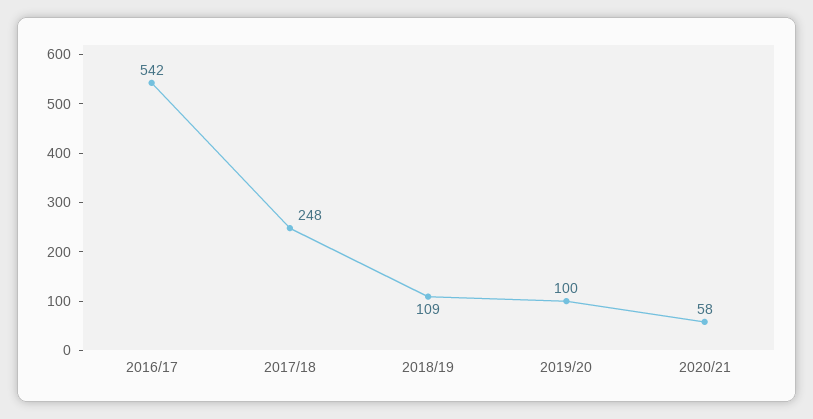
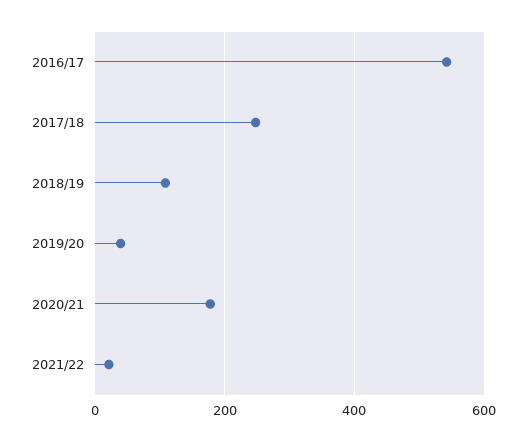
2019/20: 100 -> 40
2020/21: 58 -> 180
2021/22: none -> 20

